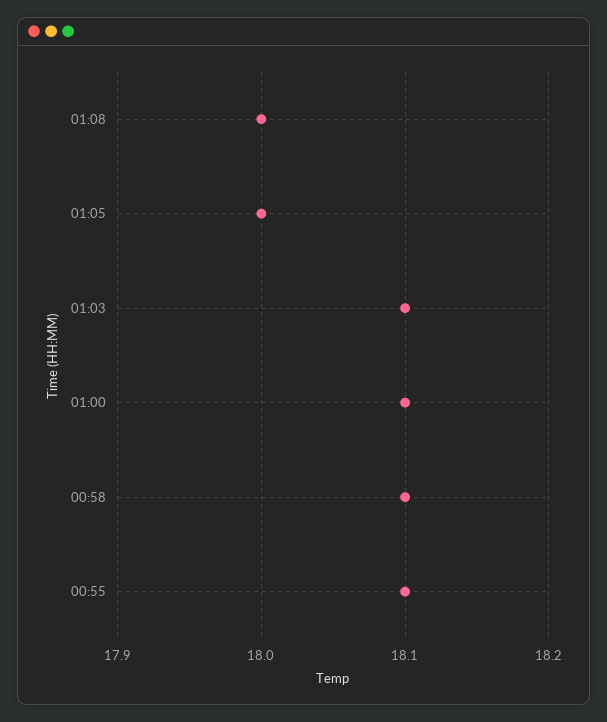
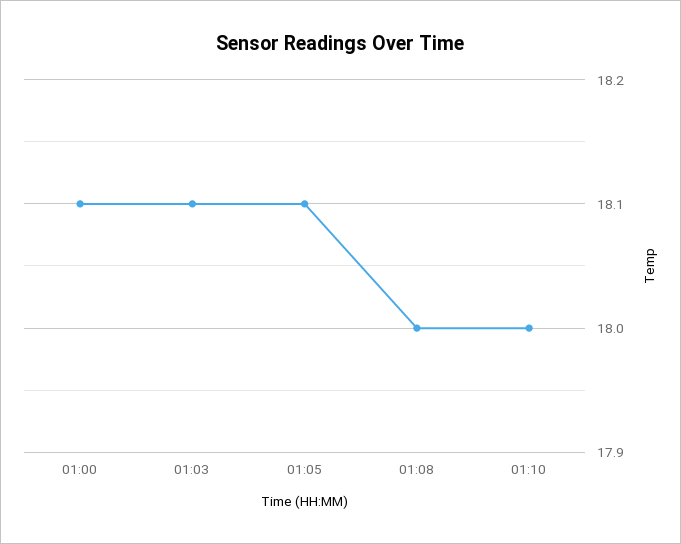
01:05: 18 -> 18.1
00:58: 18.1 -> none
00:55: 18.1 -> none
01:10: none -> 18

